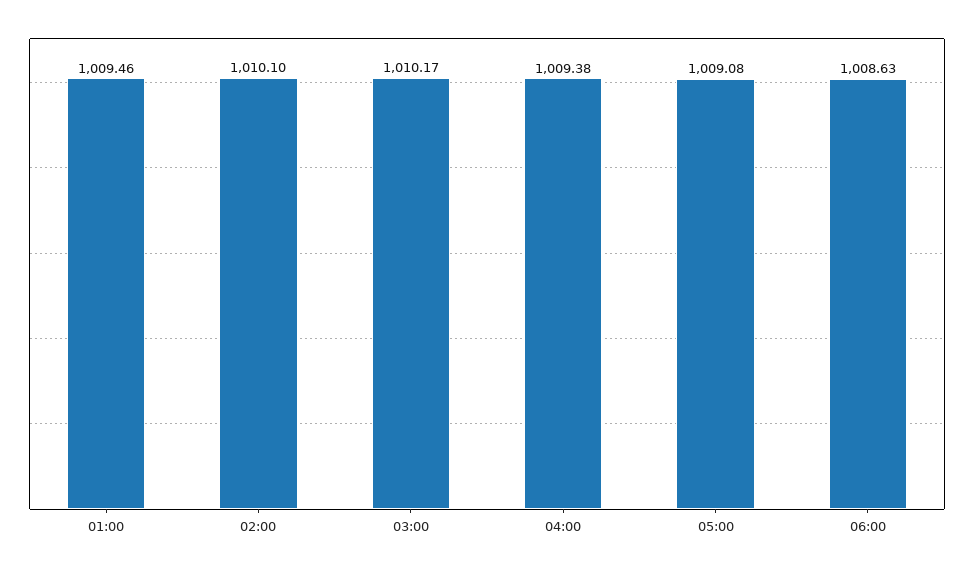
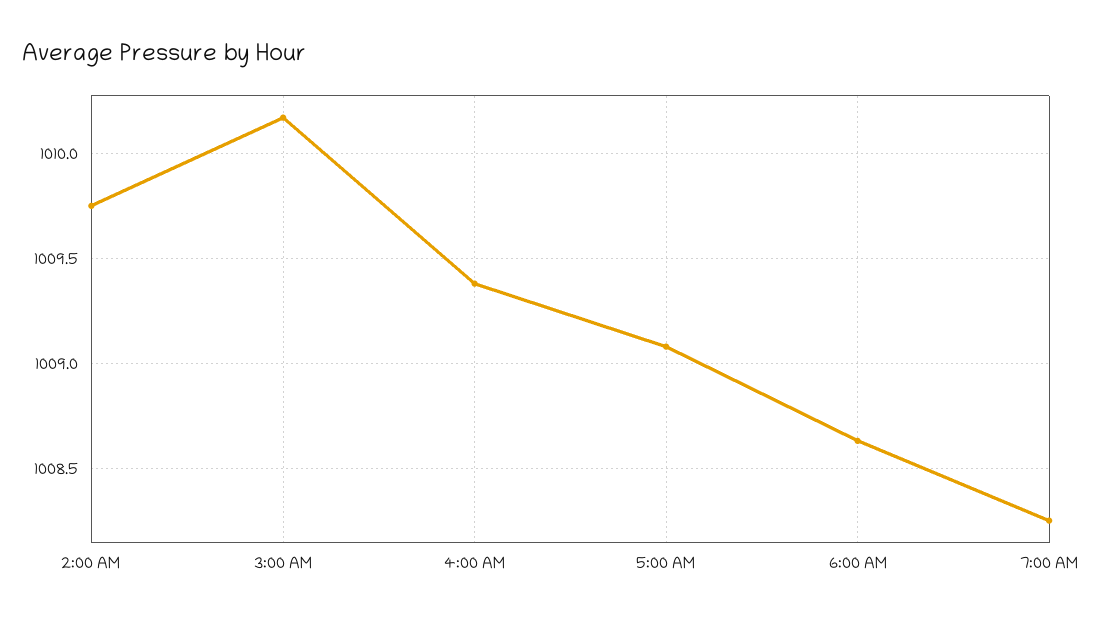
01:00: 1009.46 -> none
02:00: 1010.1 -> 1009.75
7:00 AM: none -> 1008.25

